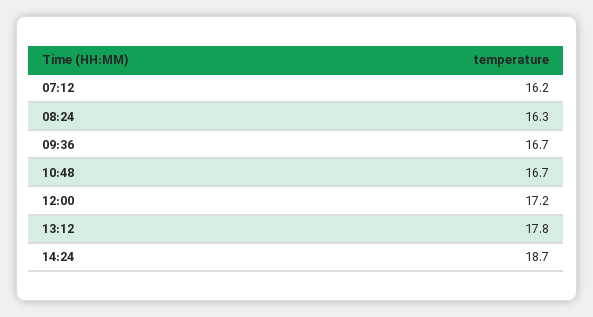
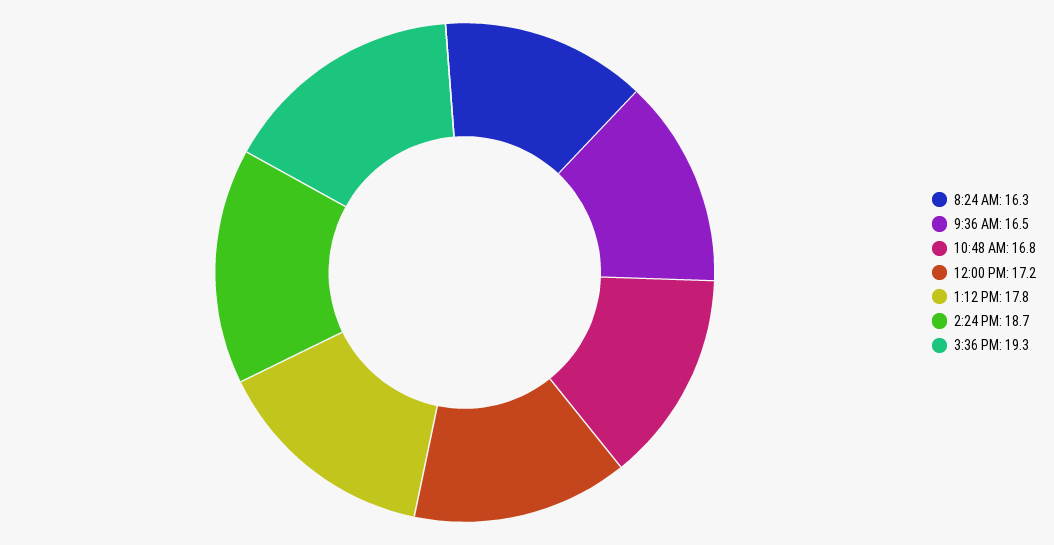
07:12: 16.2 -> none
09:36: 16.7 -> 16.5
10:48: 16.7 -> 16.8
3:36 PM: none -> 19.3

